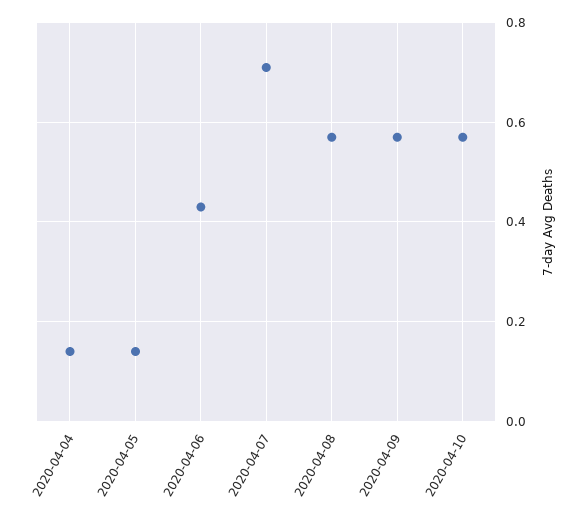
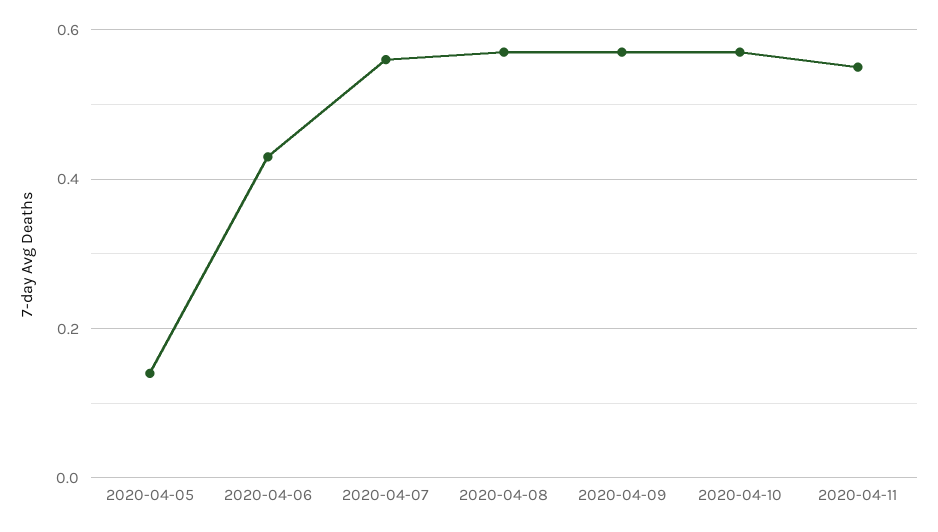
2020-04-04: 0.15 -> none
2020-04-07: 0.7 -> 0.55
2020-04-11: none -> 0.55

